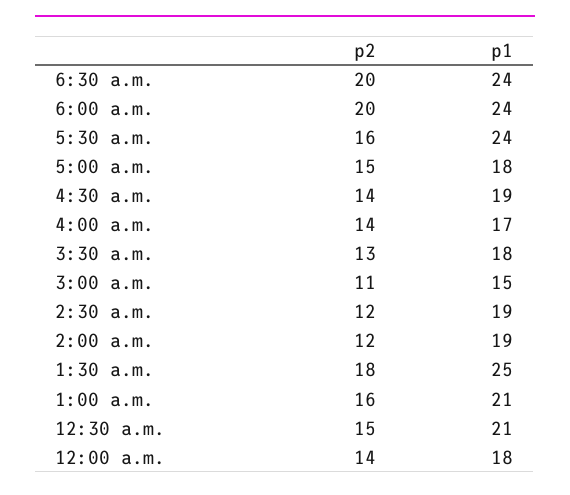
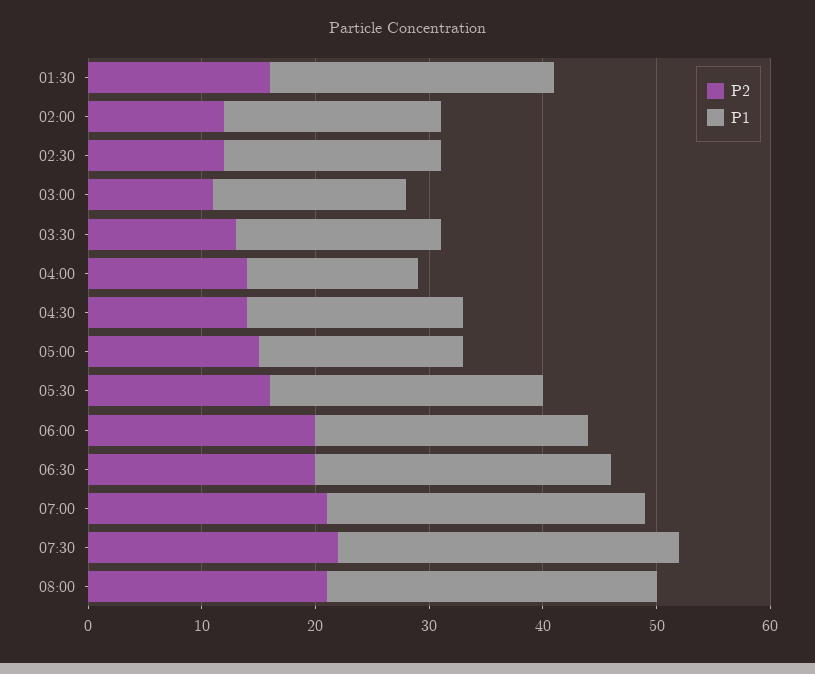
p1, 6:30 a.m.: 24 -> 26
p1, 4:00 a.m.: 17 -> 15
p1, 3:00 a.m.: 15 -> 17
p2, 1:30 a.m.: 18 -> 16
p2, 1:00 a.m.: 16 -> none
p1, 1:00 a.m.: 21 -> none
p2, 12:30 a.m.: 15 -> none
p1, 12:30 a.m.: 21 -> none
p2, 12:00 a.m.: 14 -> none
p1, 12:00 a.m.: 18 -> none
p2, 07:00: none -> 21
p1, 07:00: none -> 28
p2, 07:30: none -> 22
p1, 07:30: none -> 30
p2, 08:00: none -> 21
p1, 08:00: none -> 29

